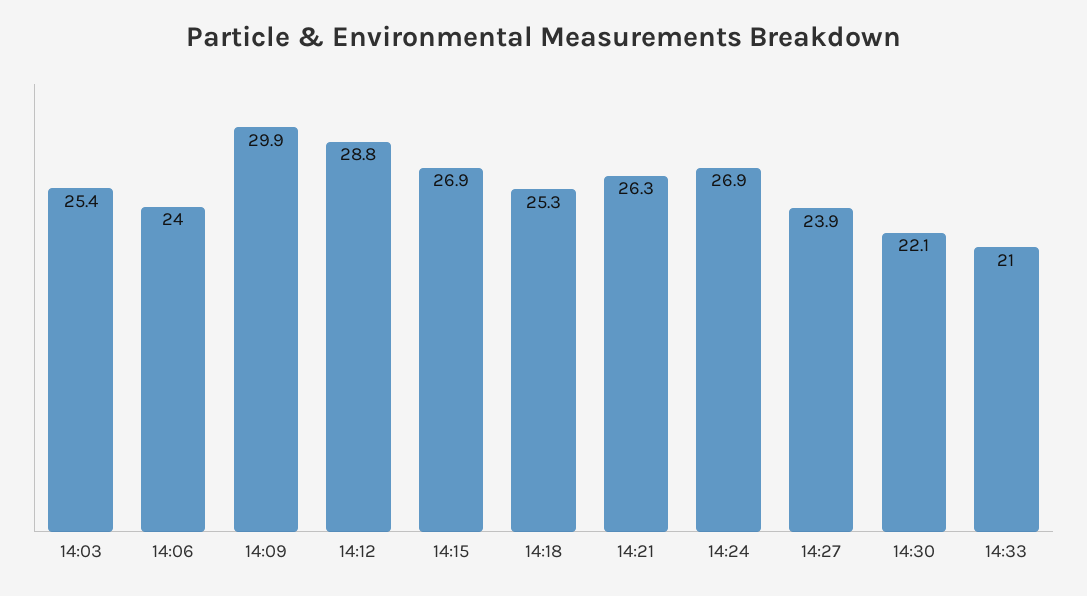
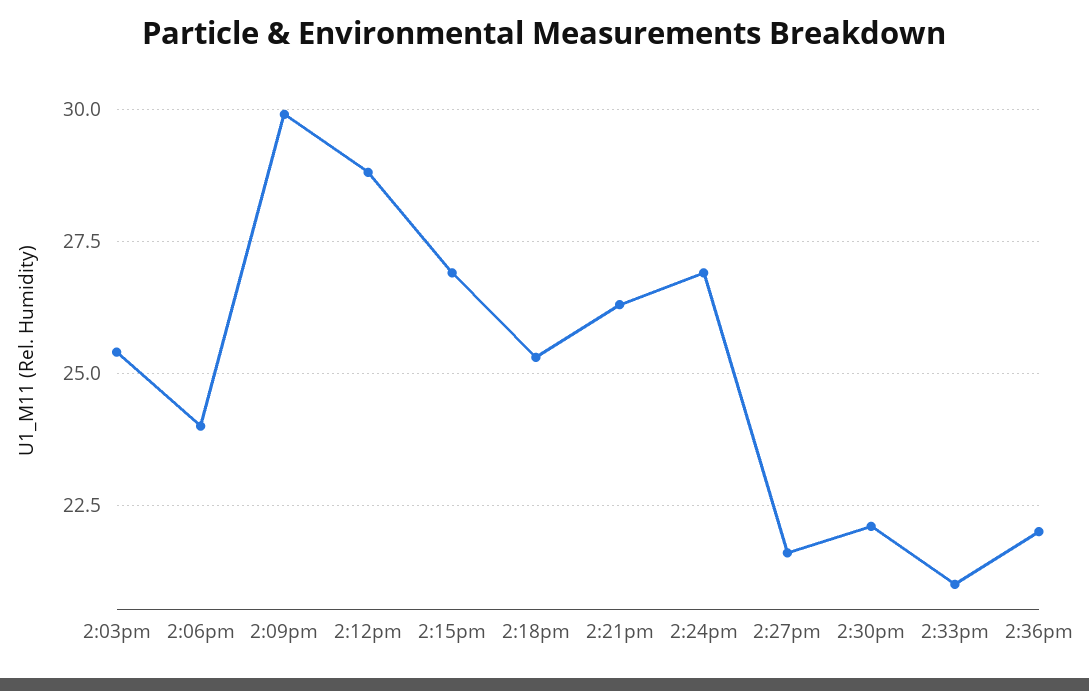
14:27: 23.9 -> 21.5
2:36pm: none -> 22

